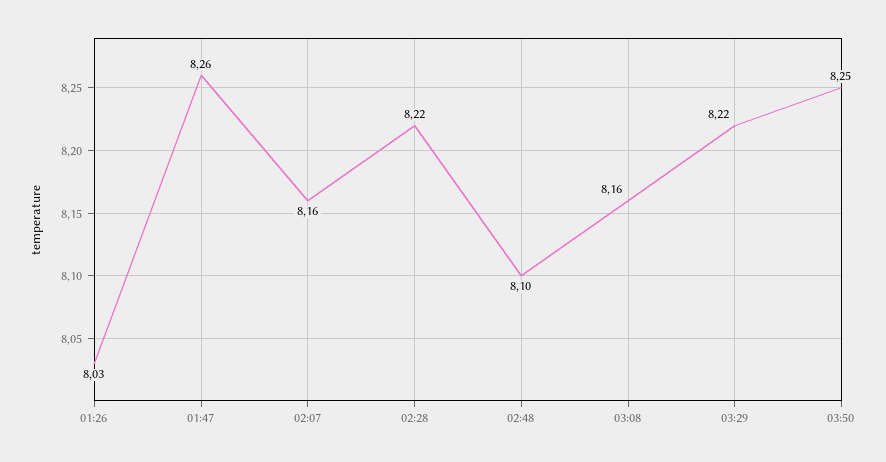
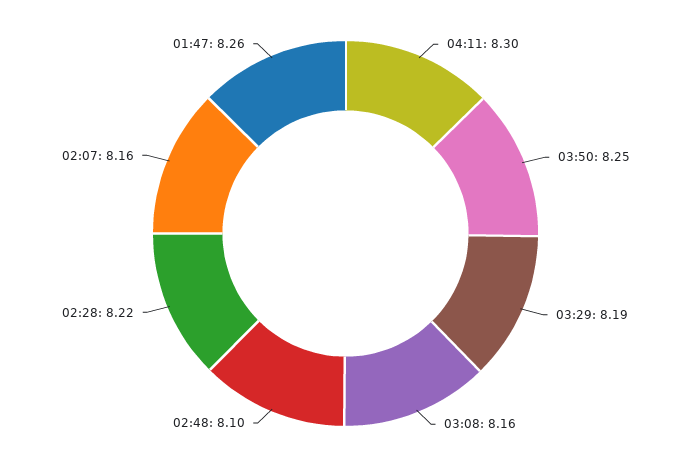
01:26: 8.03 -> none
03:29: 8.22 -> 8.19
04:11: none -> 8.3

